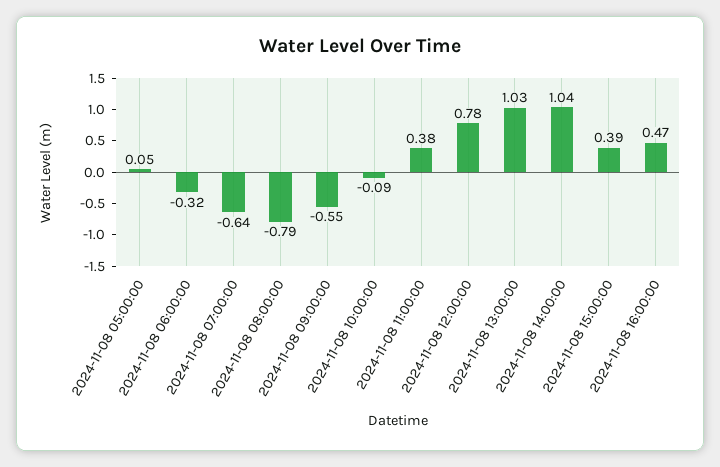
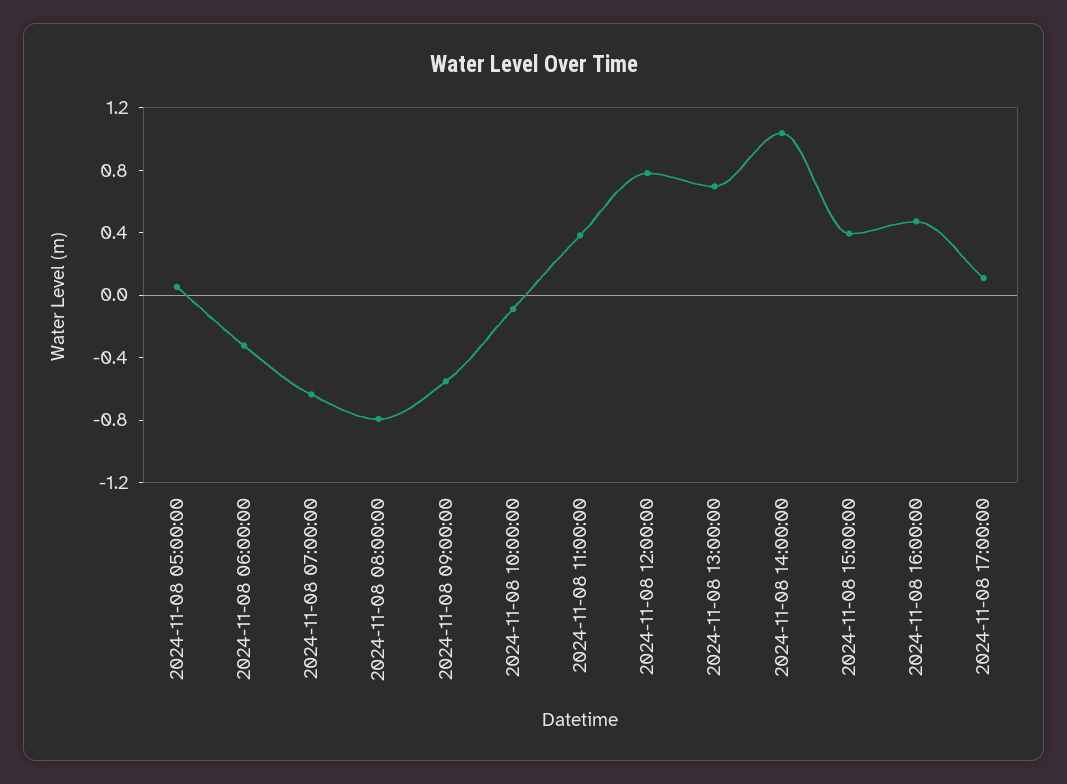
2024-11-08 13:00:00: 1.03 -> 0.7
2024-11-08 17:00:00: none -> 0.1

